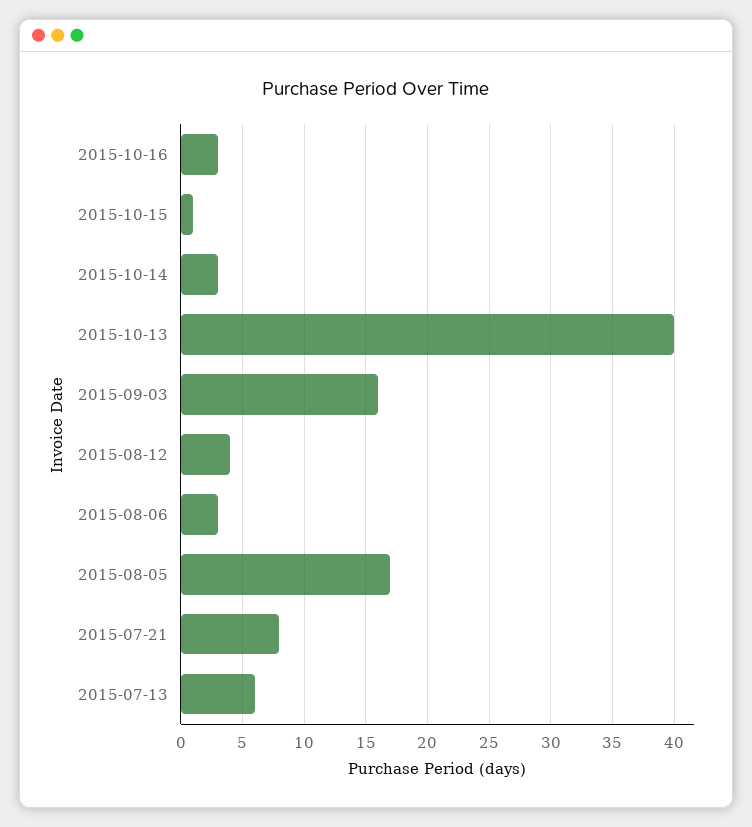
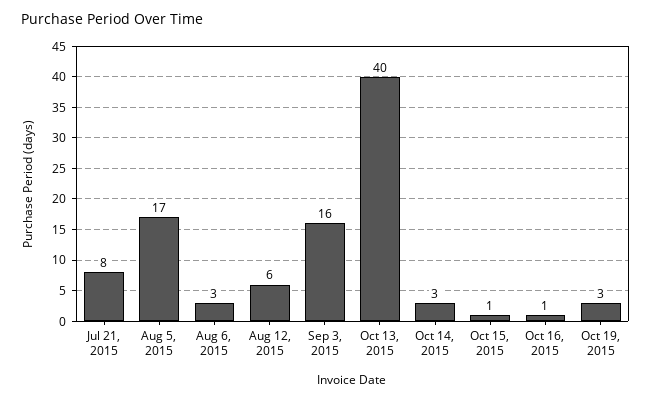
2015-10-16: 3 -> 1
2015-08-12: 4 -> 6
2015-07-13: 6 -> none
Oct 19, 2015: none -> 3

